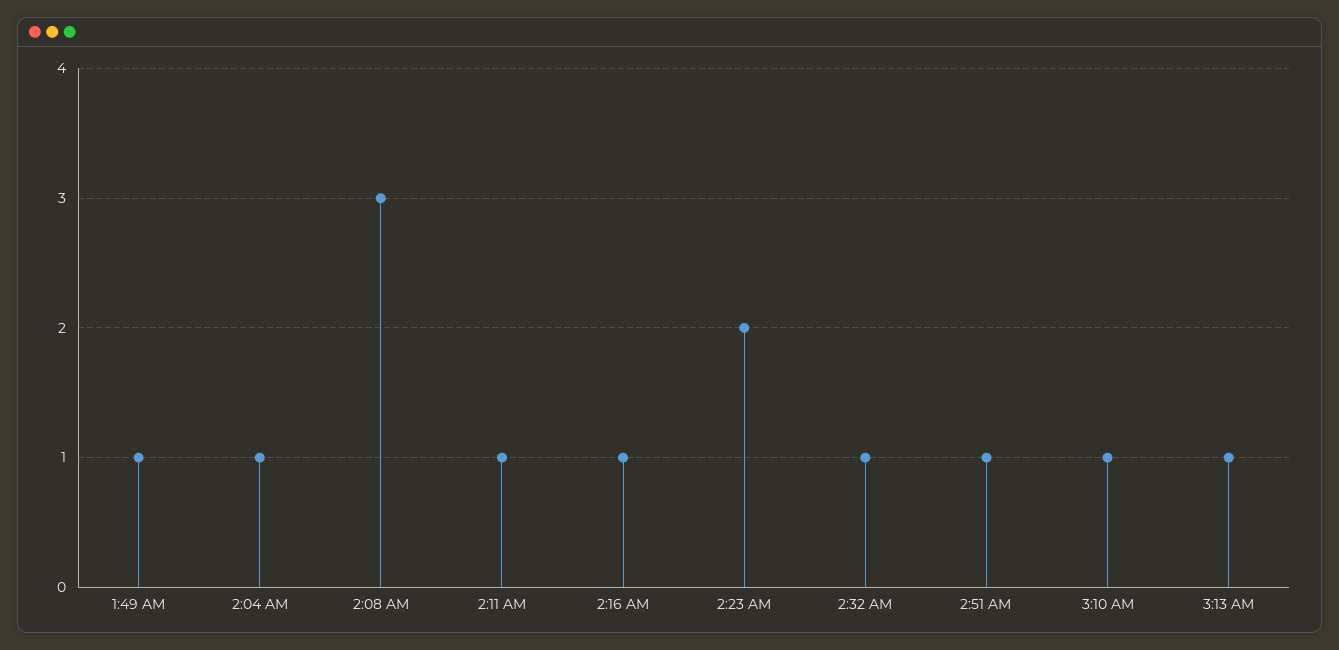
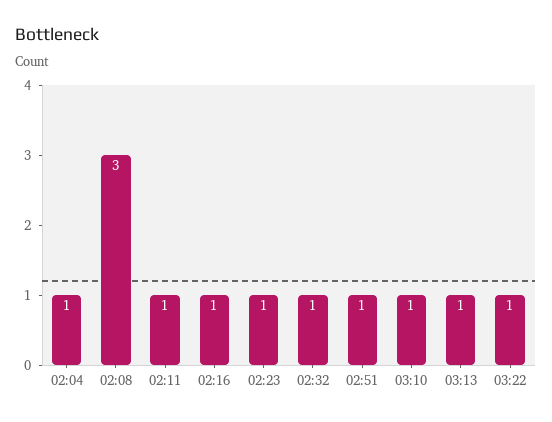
1:49 AM: 1 -> none
2:23 AM: 2 -> 1
03:22: none -> 1

